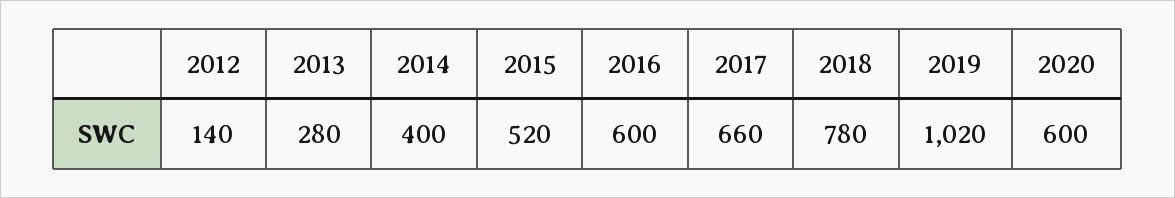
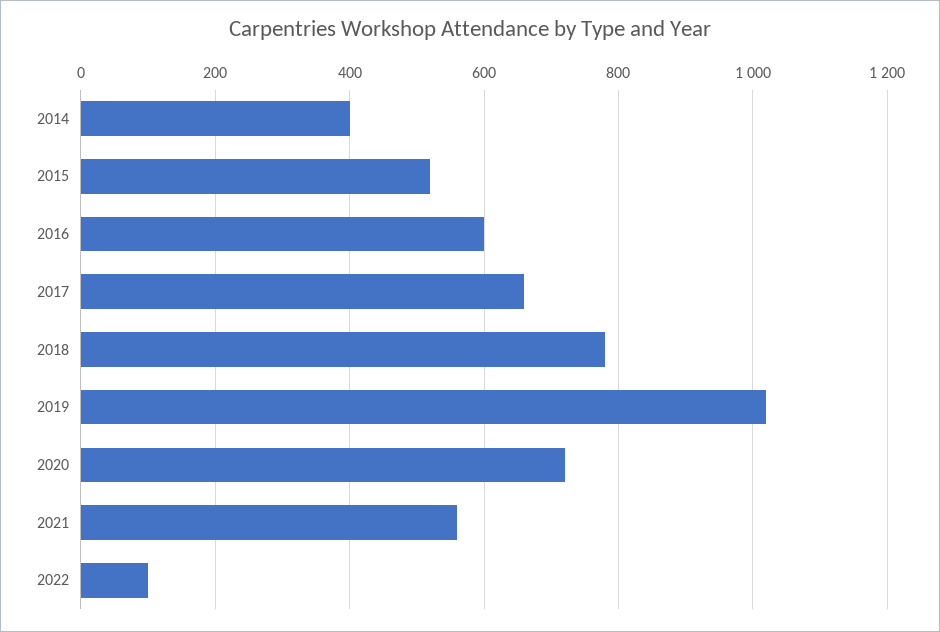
2012: 140 -> none
2013: 280 -> none
2020: 600 -> 720
2021: none -> 560
2022: none -> 100

